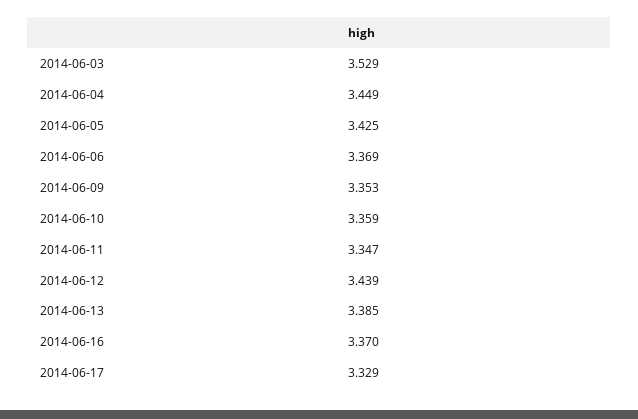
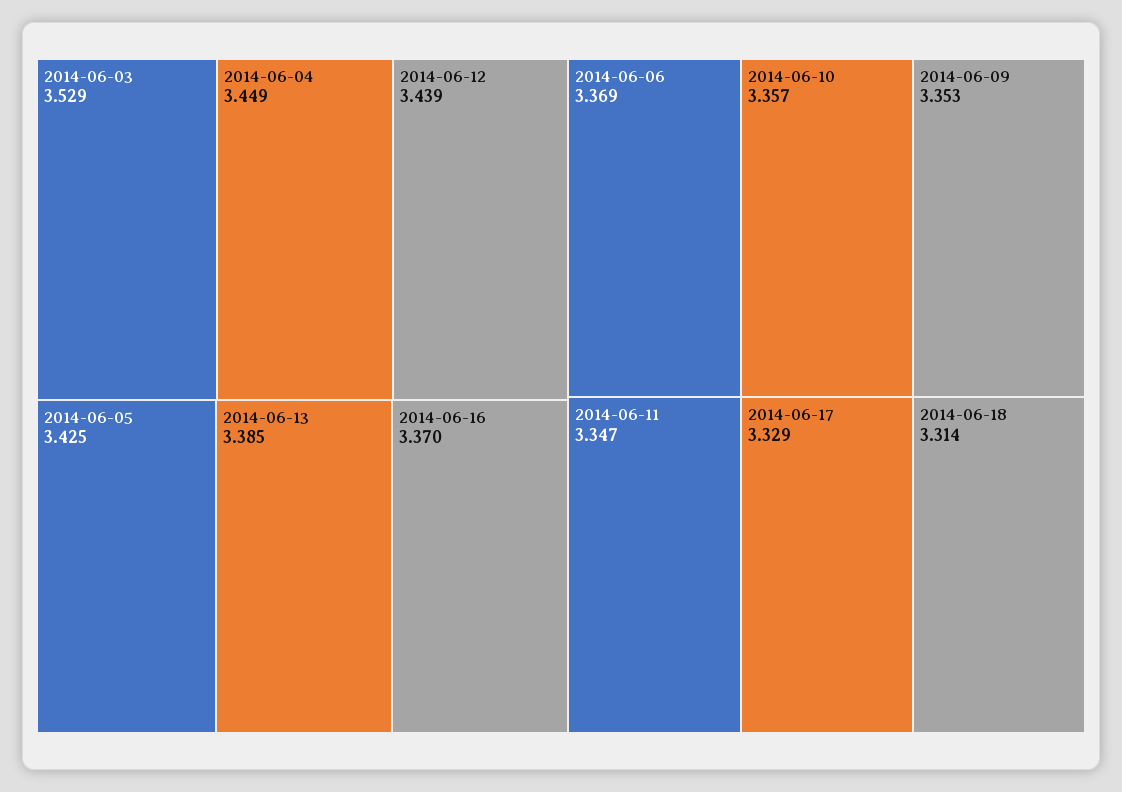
2014-06-10: 3.359 -> 3.357
2014-06-18: none -> 3.314

